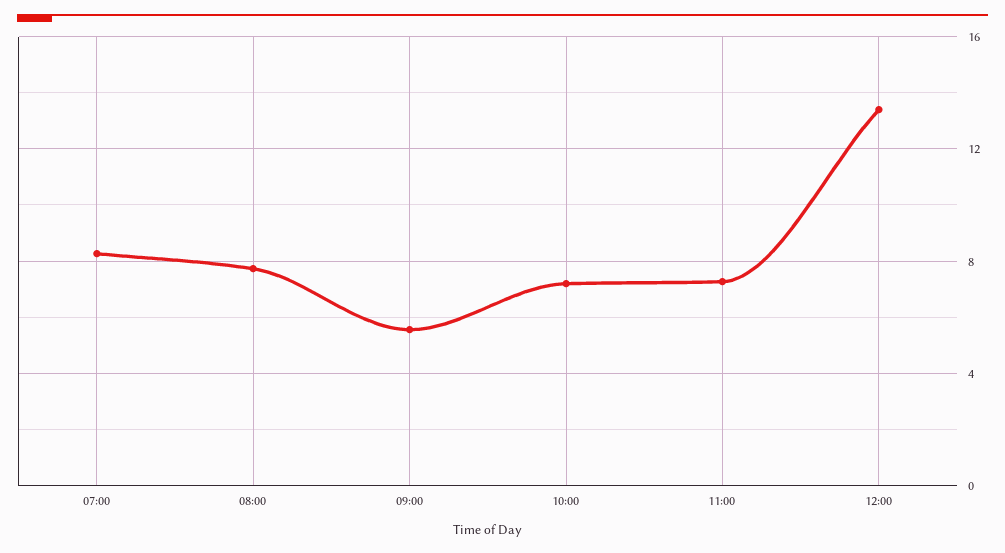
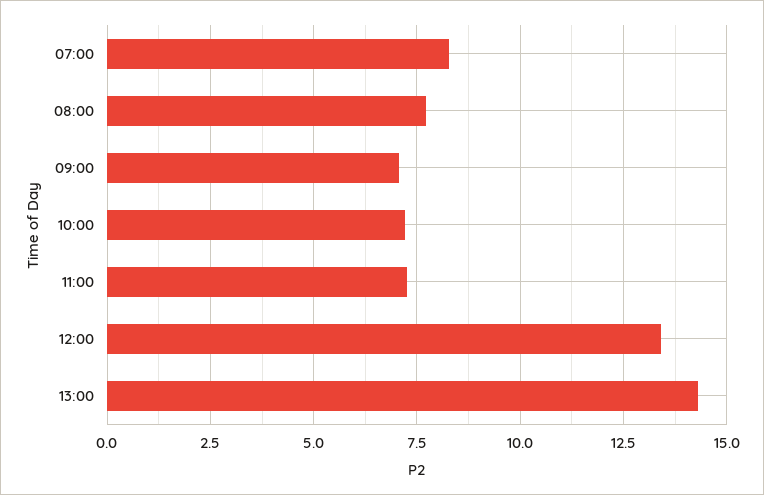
09:00: 5.5 -> 7
13:00: none -> 14.25

